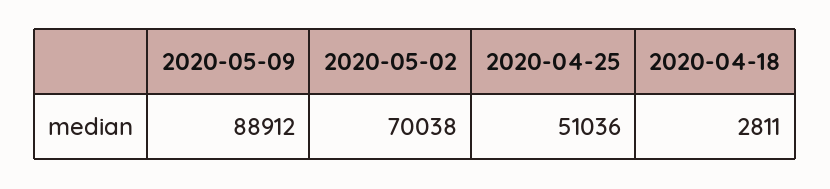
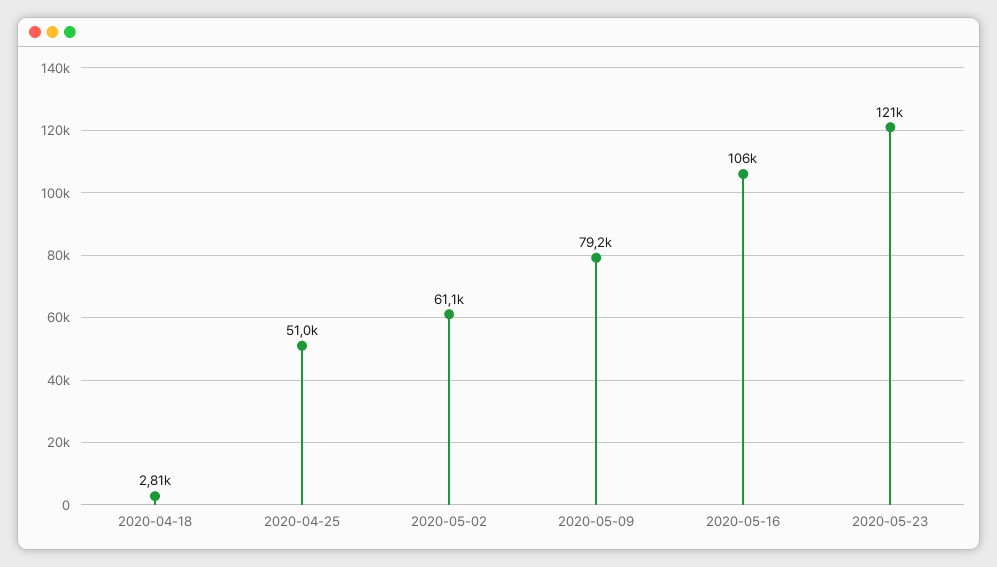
2020-05-09: 88912 -> 79200
2020-05-02: 70038 -> 61100
2020-05-16: none -> 106000
2020-05-23: none -> 121000

